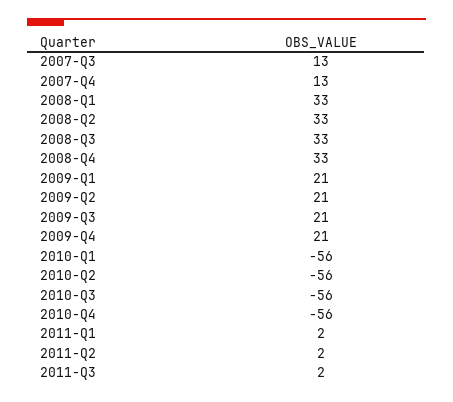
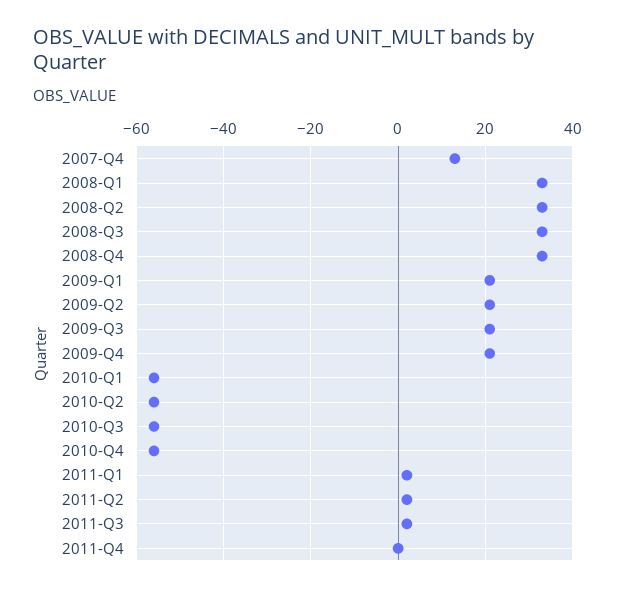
2007-Q3: 13 -> none
2011-Q4: none -> 0

